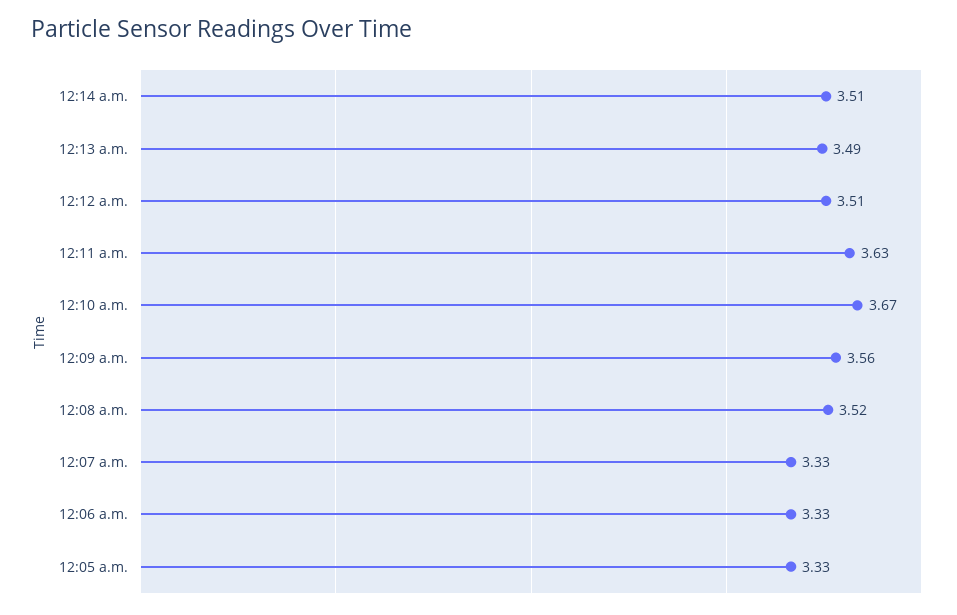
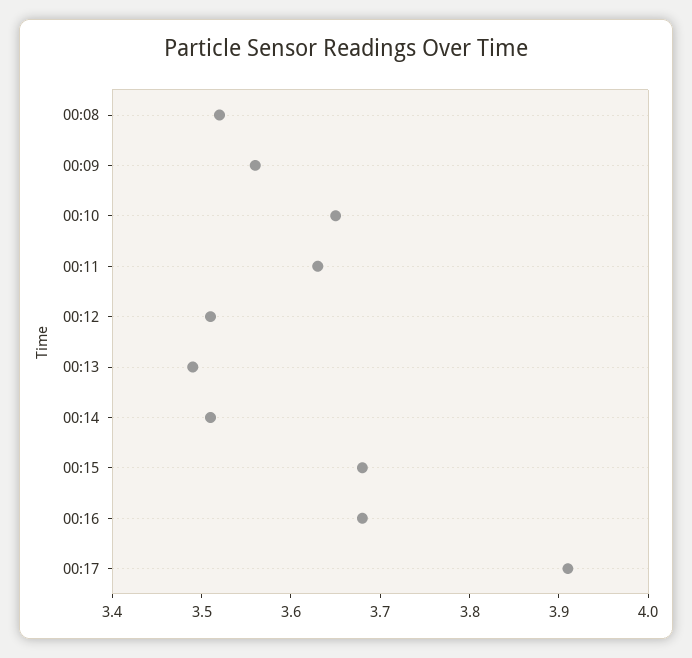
12:10 a.m.: 3.67 -> 3.65
12:07 a.m.: 3.33 -> none
12:06 a.m.: 3.33 -> none
12:05 a.m.: 3.33 -> none
00:15: none -> 3.68
00:16: none -> 3.68
00:17: none -> 3.91

